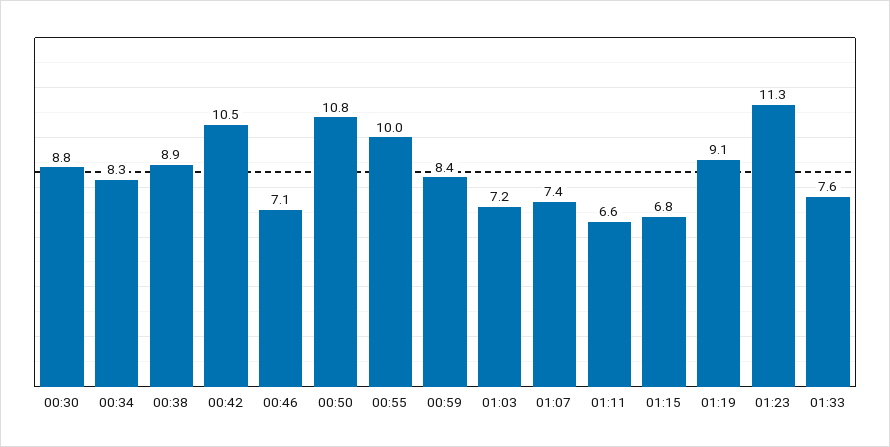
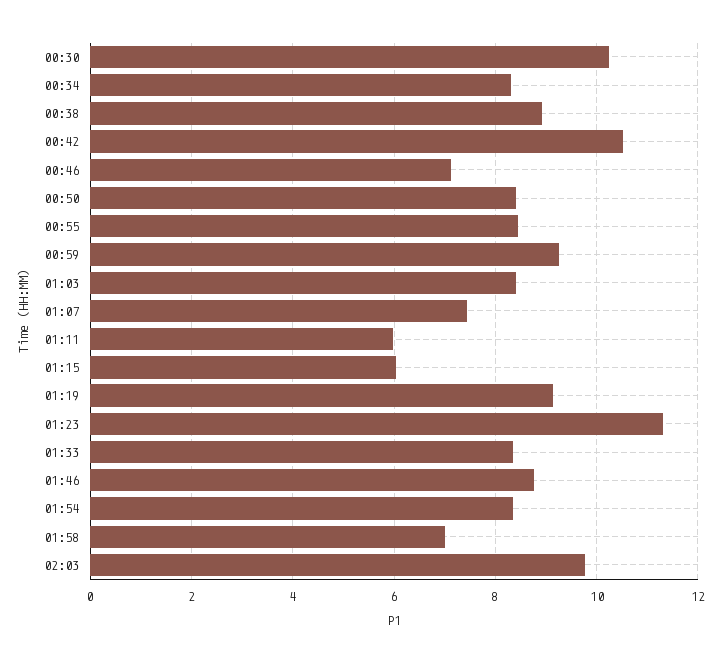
00:30: 8.8 -> 10.2
00:50: 10.8 -> 8.4
00:55: 10 -> 8.4
00:59: 8.4 -> 9.2
01:03: 7.2 -> 8.4
01:11: 6.6 -> 6
01:15: 6.8 -> 6
01:33: 7.6 -> 8.4
01:46: none -> 8.8
01:54: none -> 8.4
01:58: none -> 7
02:03: none -> 9.8

